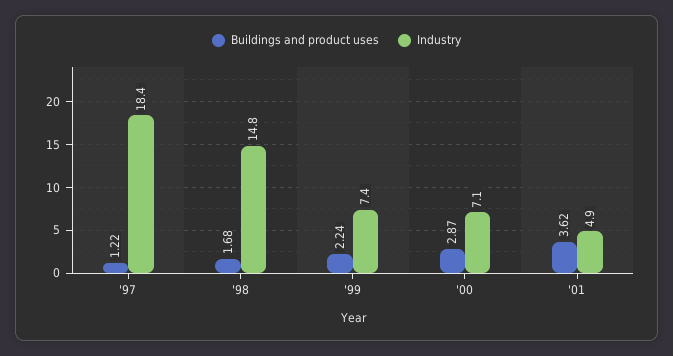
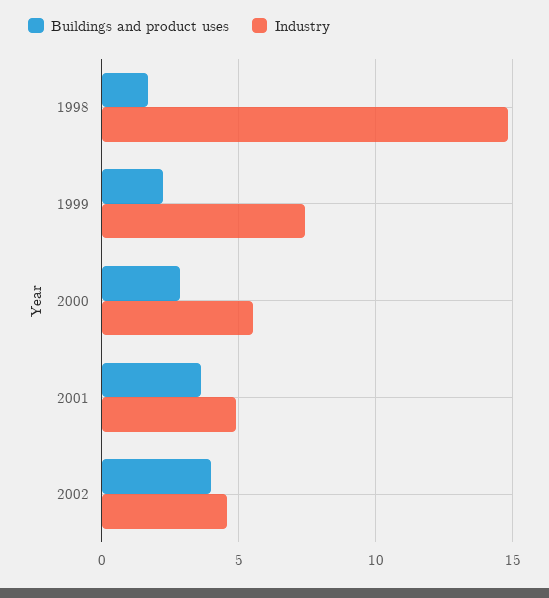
Buildings and product uses, '97: 1.22 -> none
Industry, '97: 18.4 -> none
Industry, '00: 7.1 -> 5.5
Buildings and product uses, 2002: none -> 4
Industry, 2002: none -> 4.5

